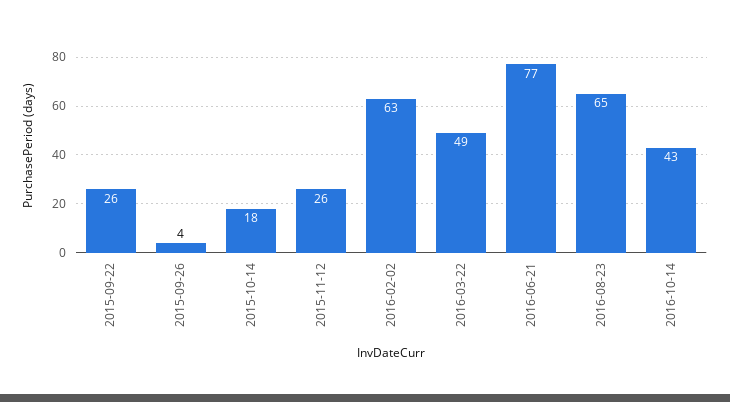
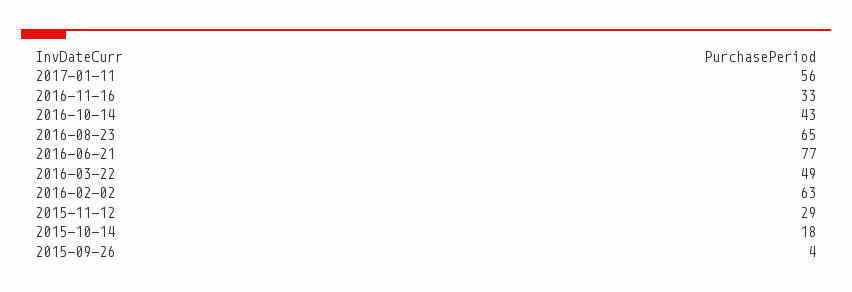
2015-09-22: 26 -> none
2015-11-12: 26 -> 29
2017-01-11: none -> 56
2016-11-16: none -> 33

